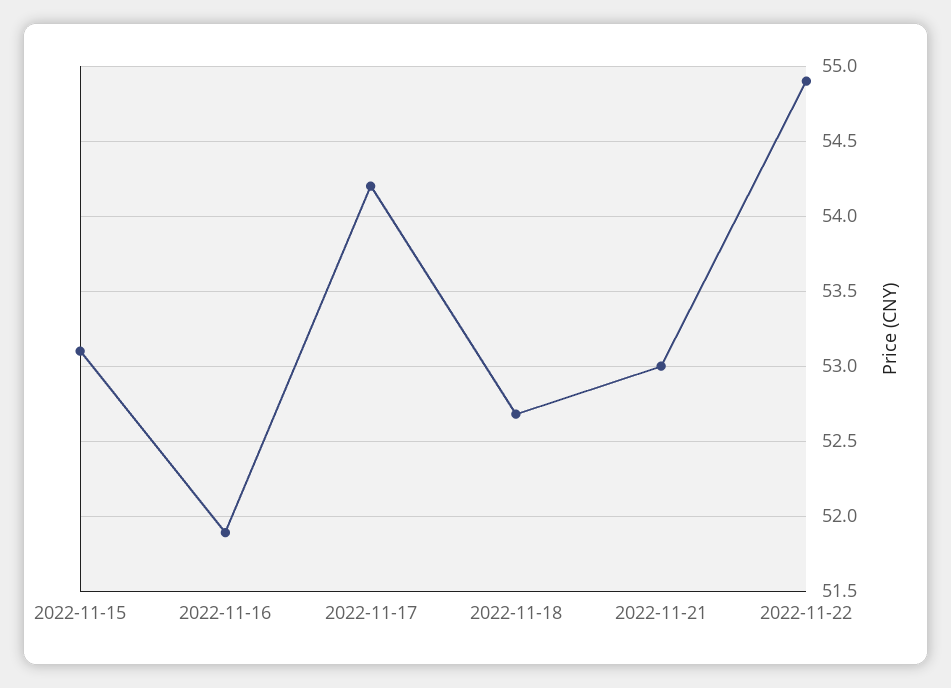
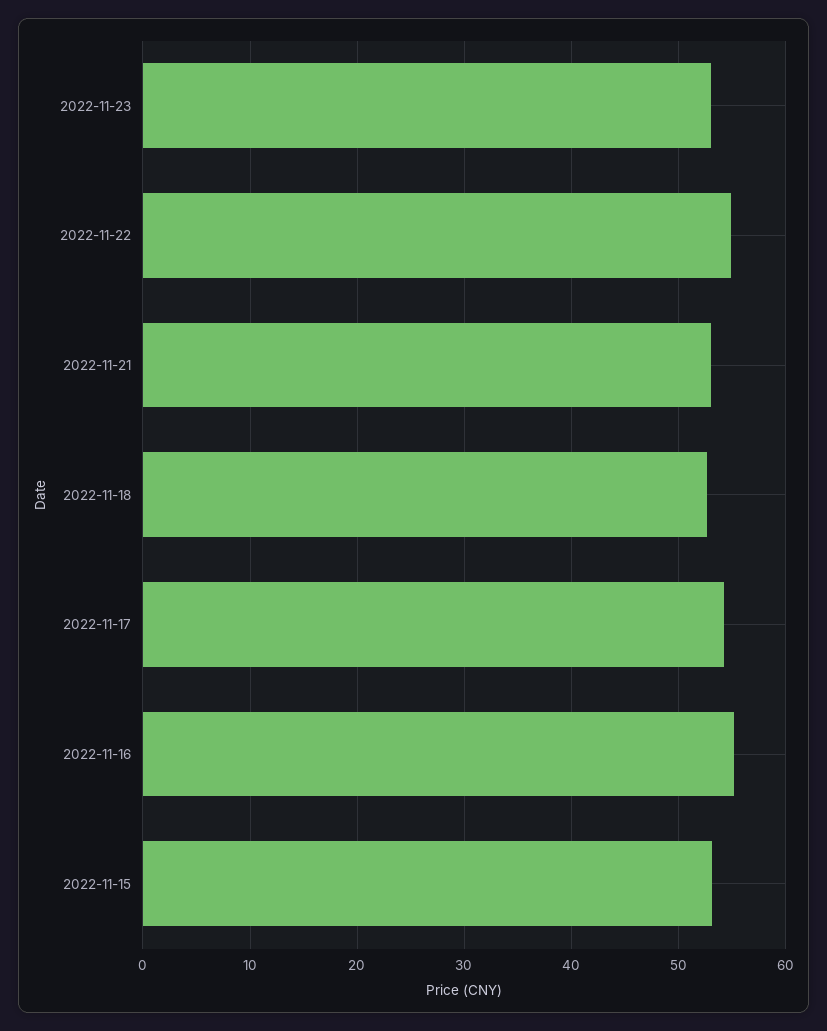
2022-11-16: 51.9 -> 55
2022-11-23: none -> 53

